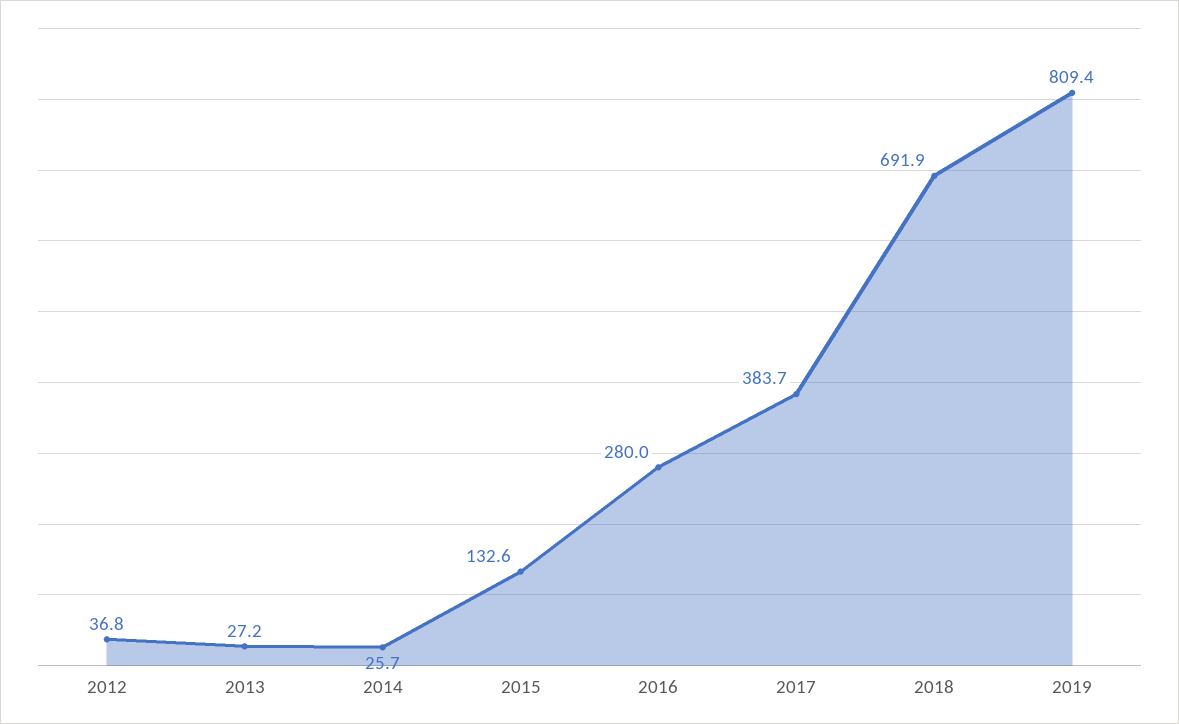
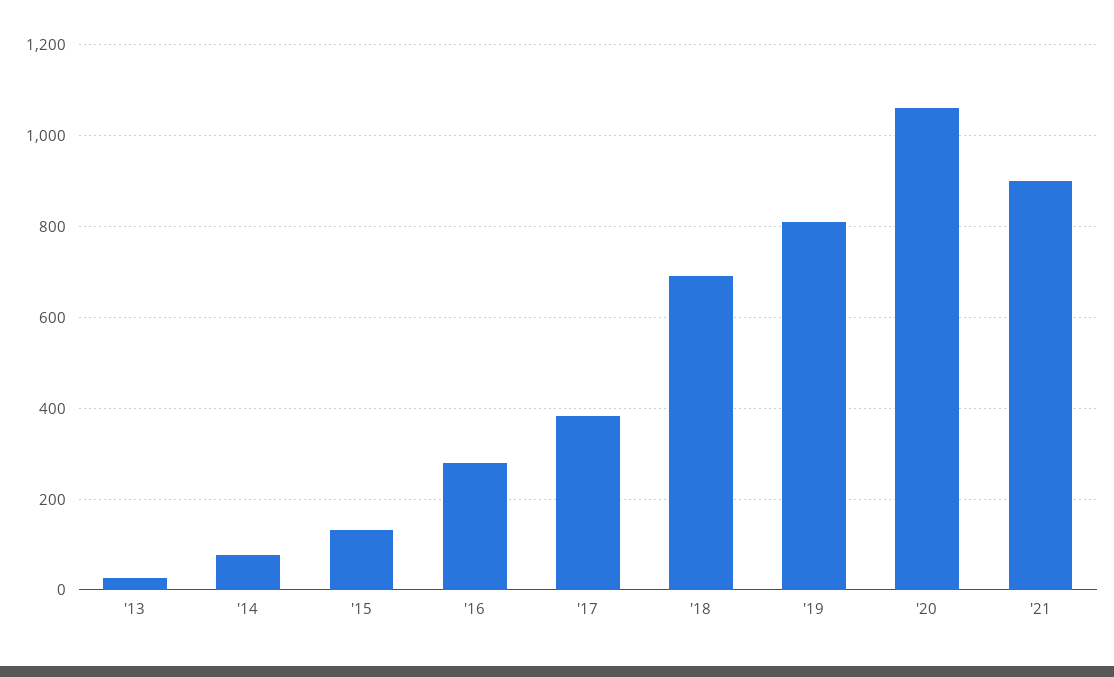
2012: 36.8 -> none
2014: 25.7 -> 80
'20: none -> 1060
'21: none -> 900

